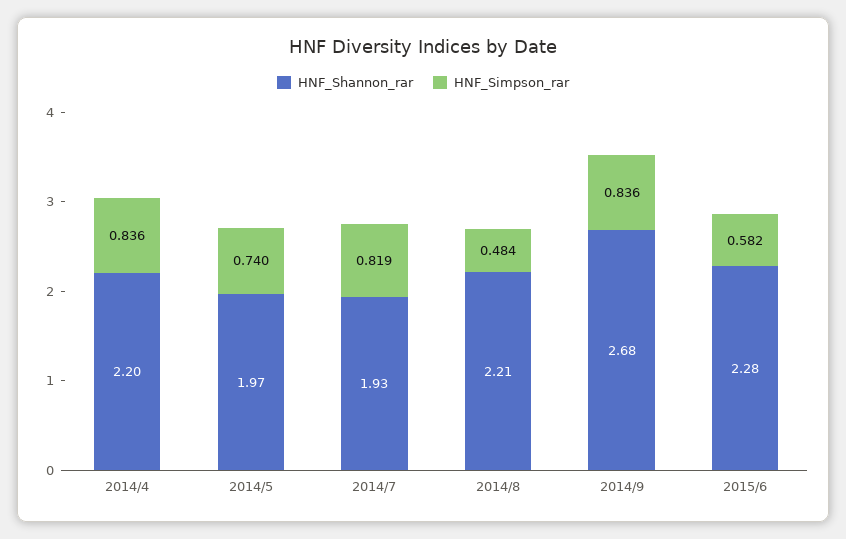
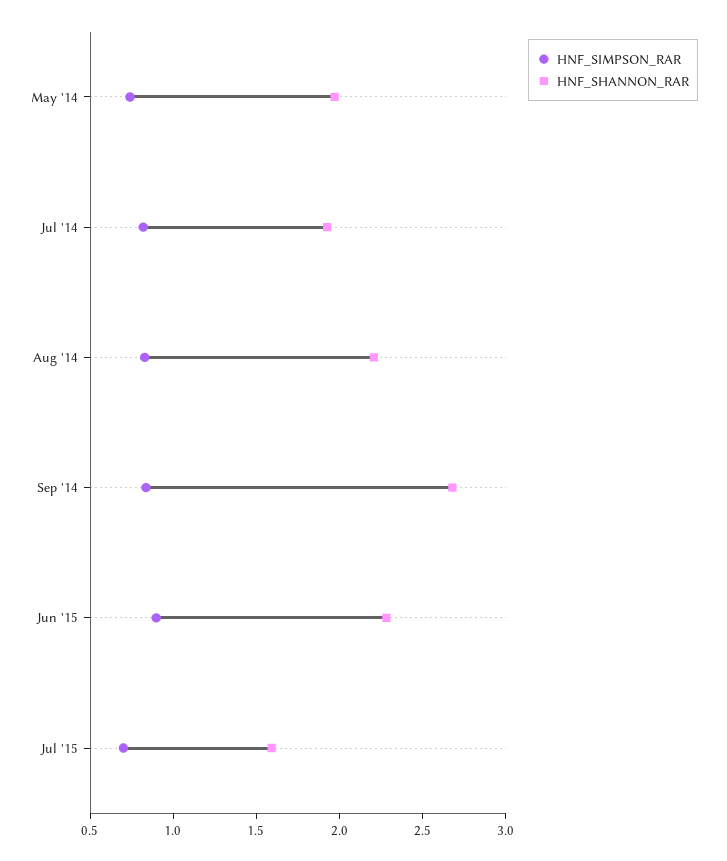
HNF_Shannon_rar, 2014/4: 2.2 -> none
HNF_Simpson_rar, 2014/4: 0.836 -> none
HNF_Simpson_rar, 2014/8: 0.484 -> 0.8
HNF_Simpson_rar, 2015/6: 0.582 -> 0.9
HNF_Simpson_rar, Jul '15: none -> 0.7
HNF_Shannon_rar, Jul '15: none -> 1.6

